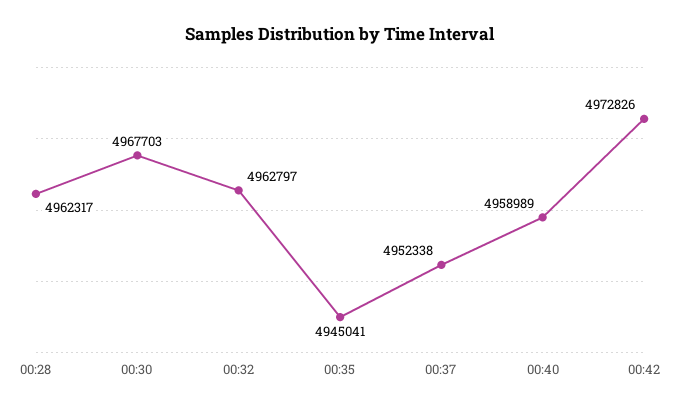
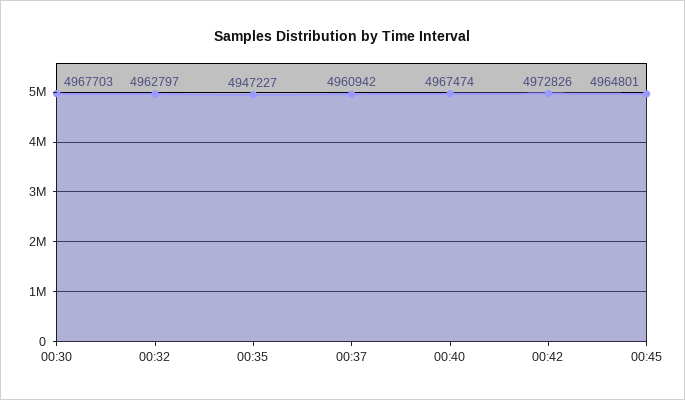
00:28: 4962317 -> none
00:35: 4945041 -> 4947227
00:37: 4952338 -> 4960942
00:40: 4958989 -> 4967474
00:45: none -> 4964801

